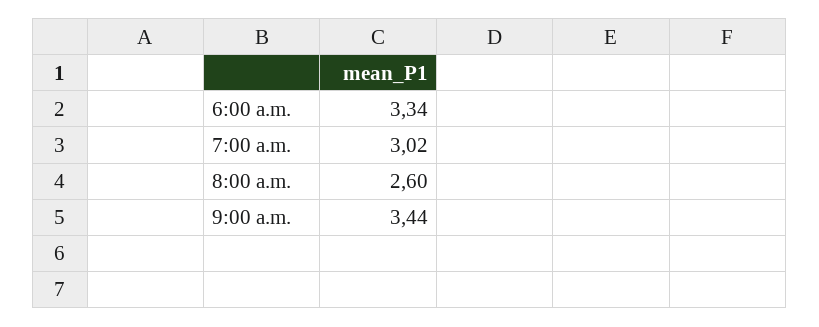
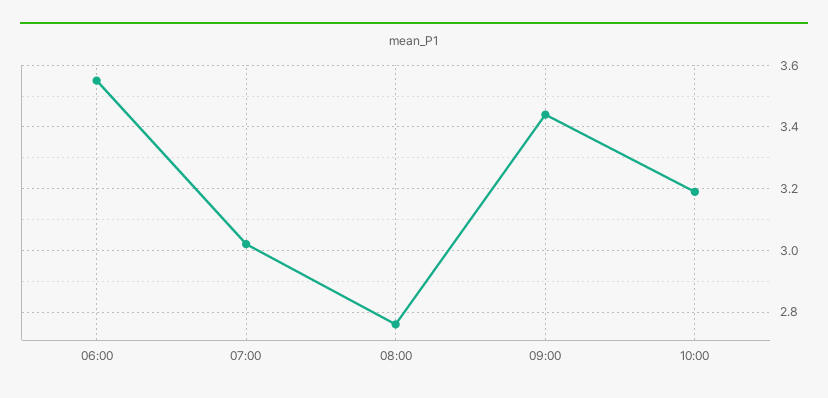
6:00 a.m.: 3.34 -> 3.55
8:00 a.m.: 2.6 -> 2.75
10:00: none -> 3.2

